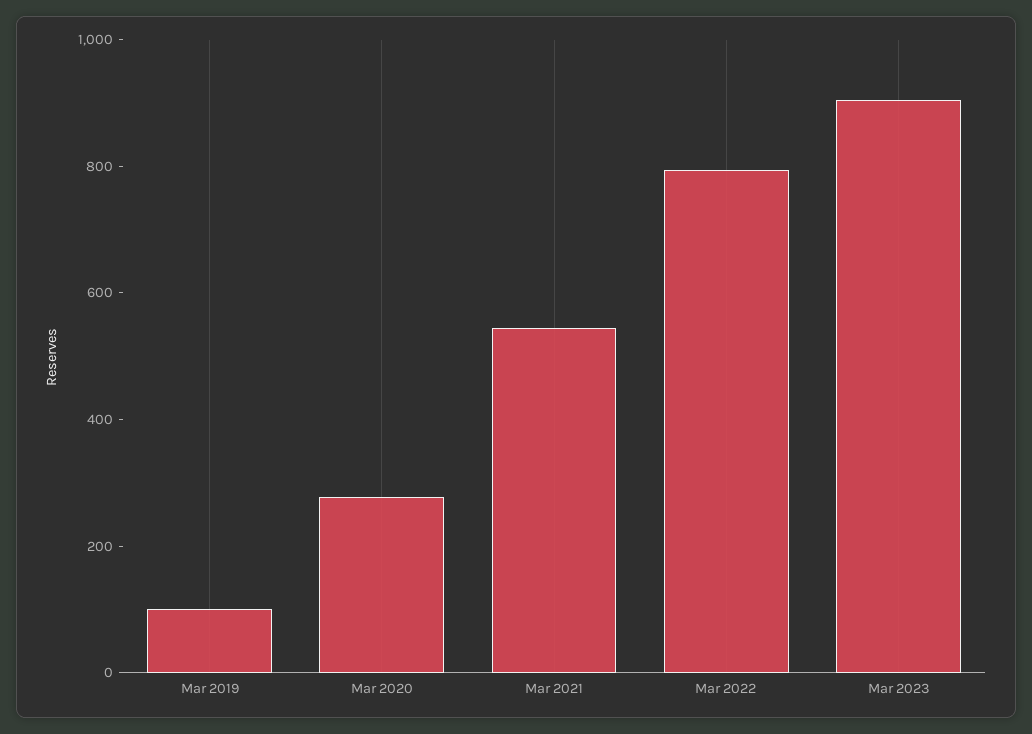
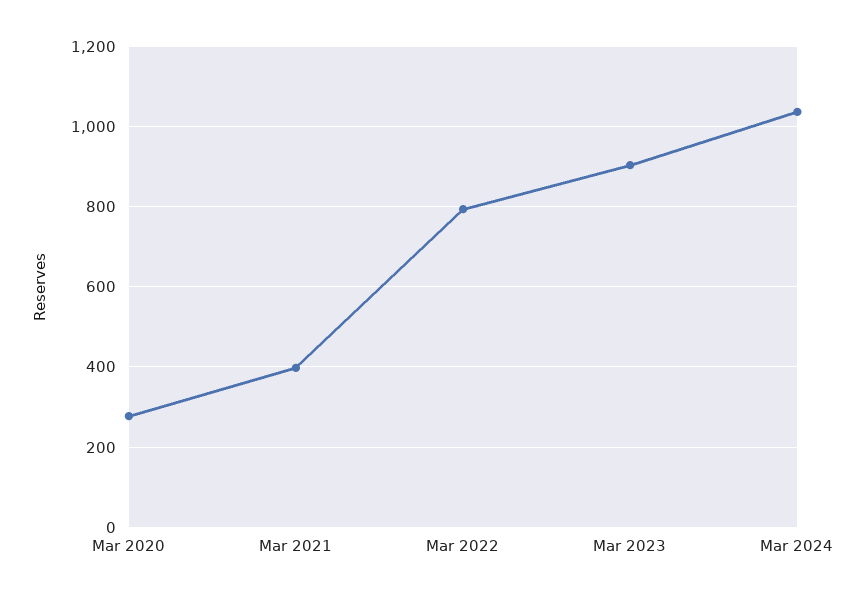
Mar 2019: 100 -> none
Mar 2021: 550 -> 400
Mar 2024: none -> 1040

